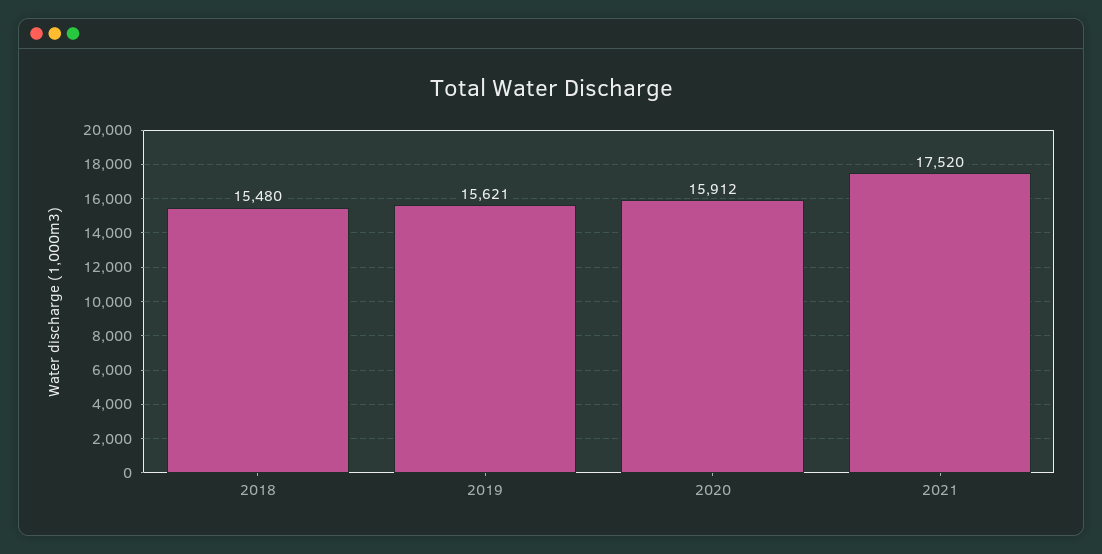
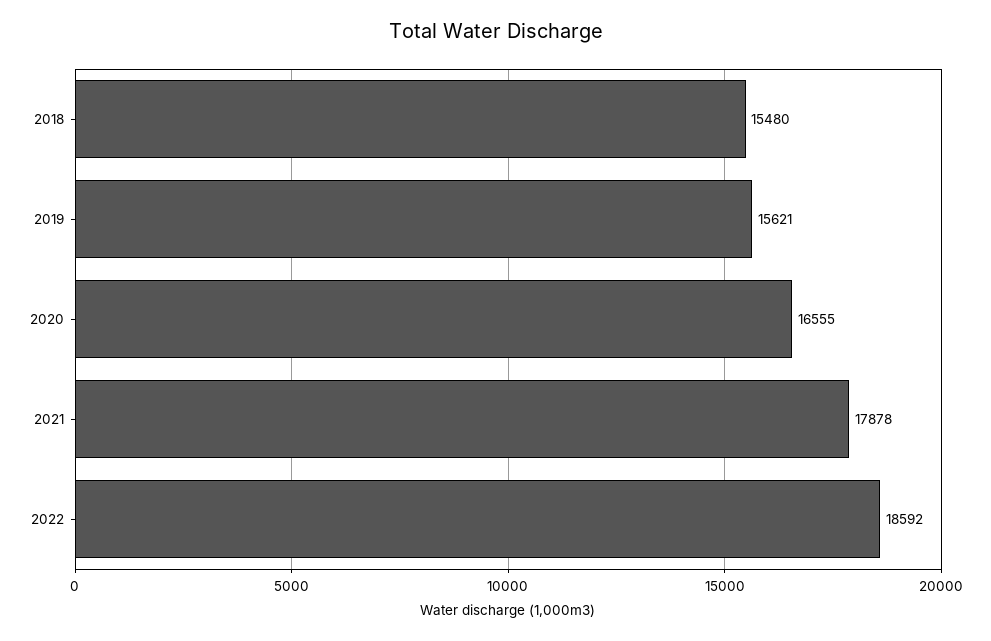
2020: 15912 -> 16555
2021: 17520 -> 17878
2022: none -> 18592

